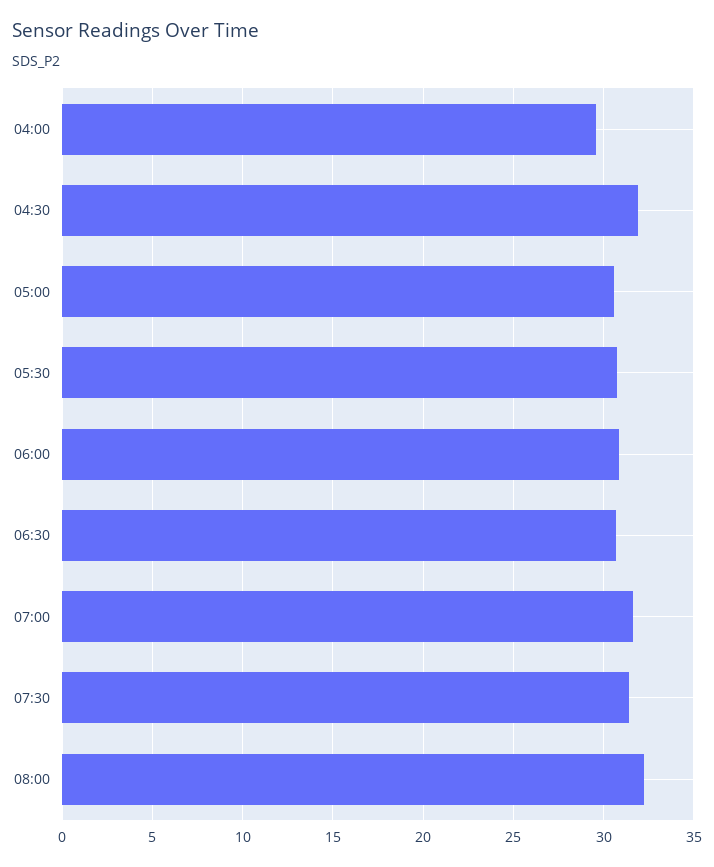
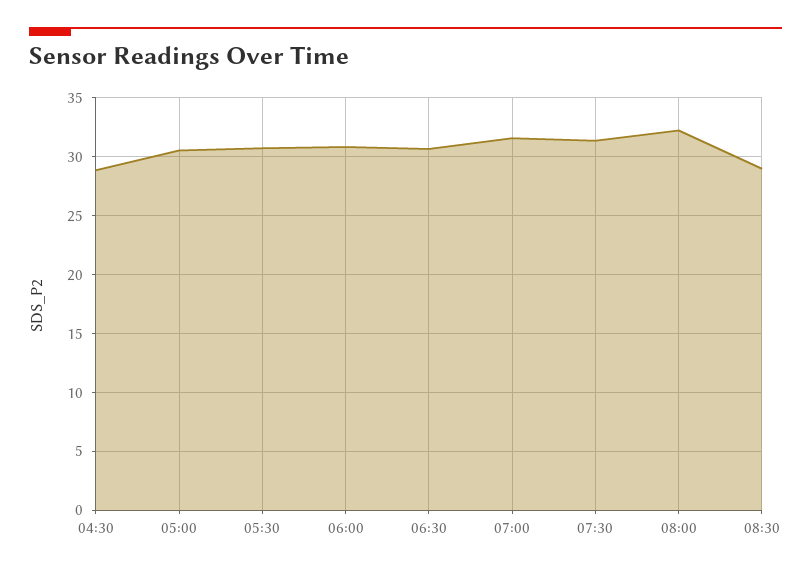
04:00: 29.5 -> none
04:30: 32 -> 29
08:30: none -> 29

